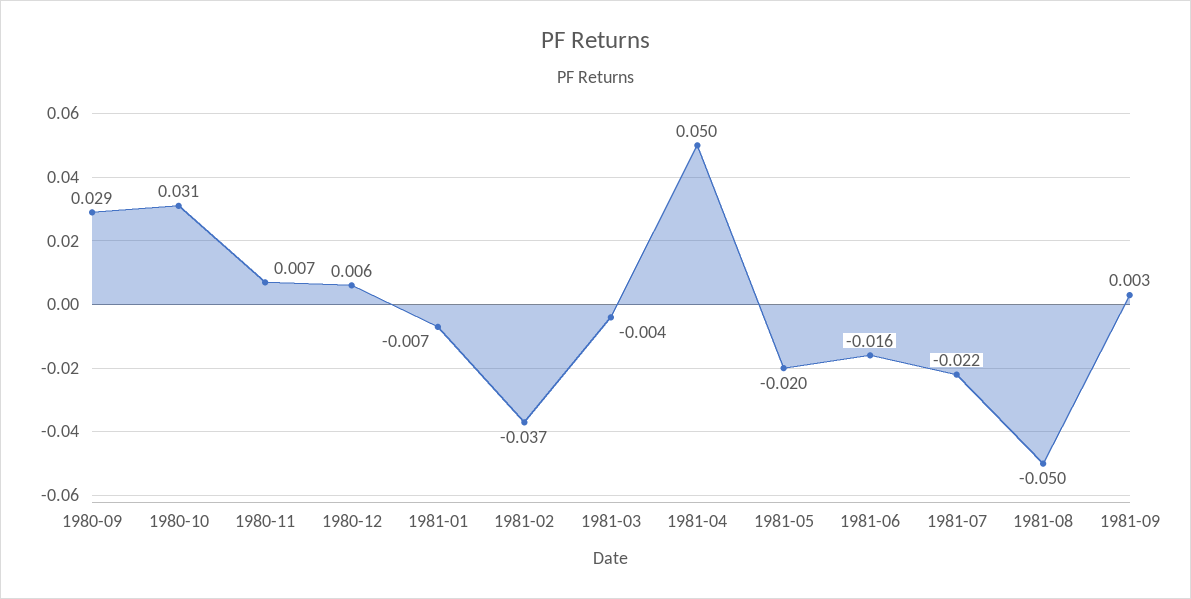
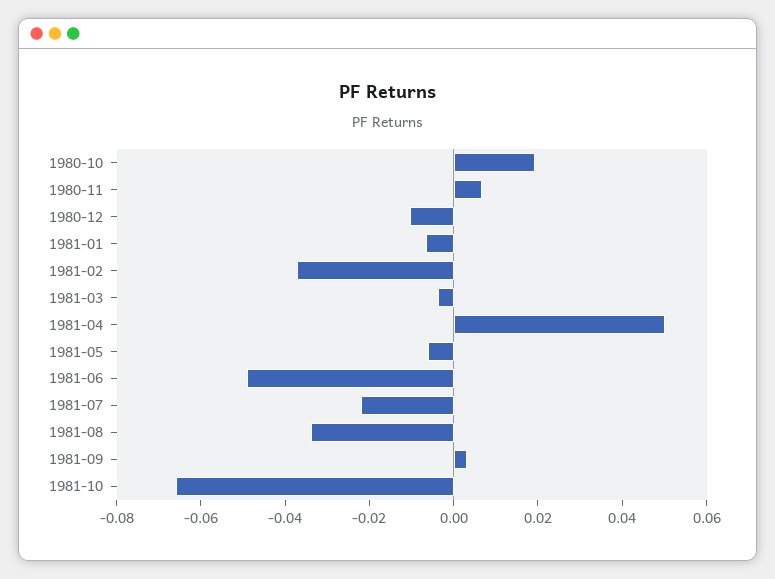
1980-09: 0.029 -> none
1980-10: 0.031 -> 0.02
1980-12: 0.006 -> -0.01
1981-05: -0.02 -> -0.005
1981-06: -0.016 -> -0.05
1981-08: -0.05 -> -0.035
1981-10: none -> -0.065

